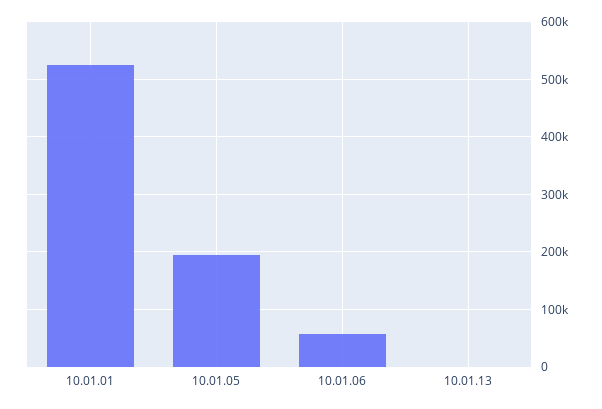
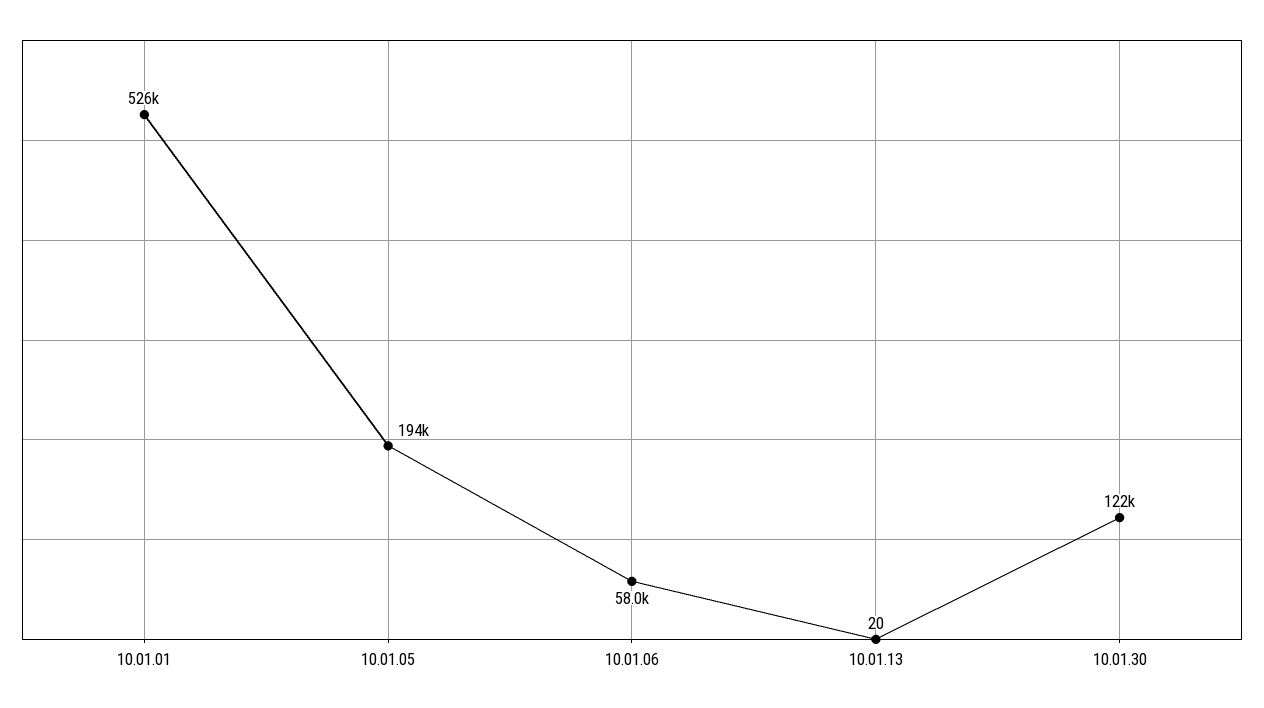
10.01.30: none -> 122000

